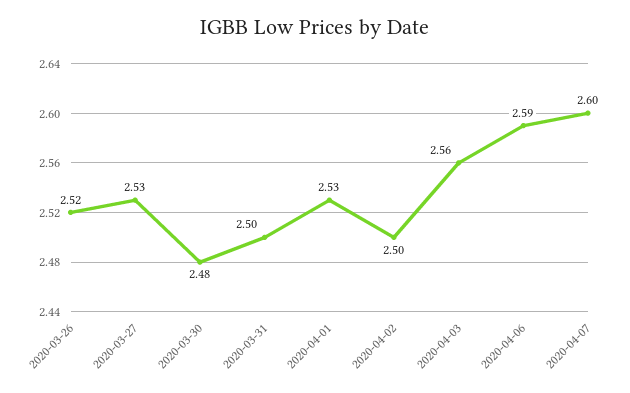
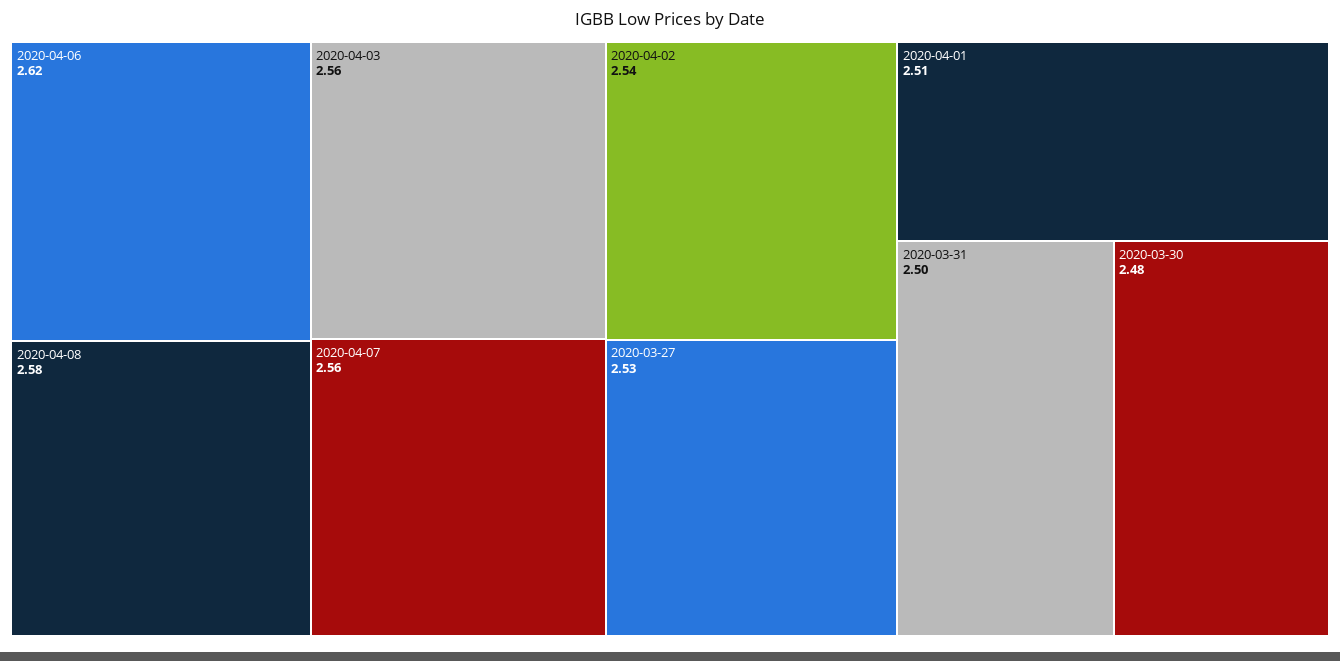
2020-03-26: 2.52 -> none
2020-04-01: 2.53 -> 2.51
2020-04-02: 2.5 -> 2.54
2020-04-06: 2.59 -> 2.62
2020-04-07: 2.6 -> 2.56
2020-04-08: none -> 2.58

